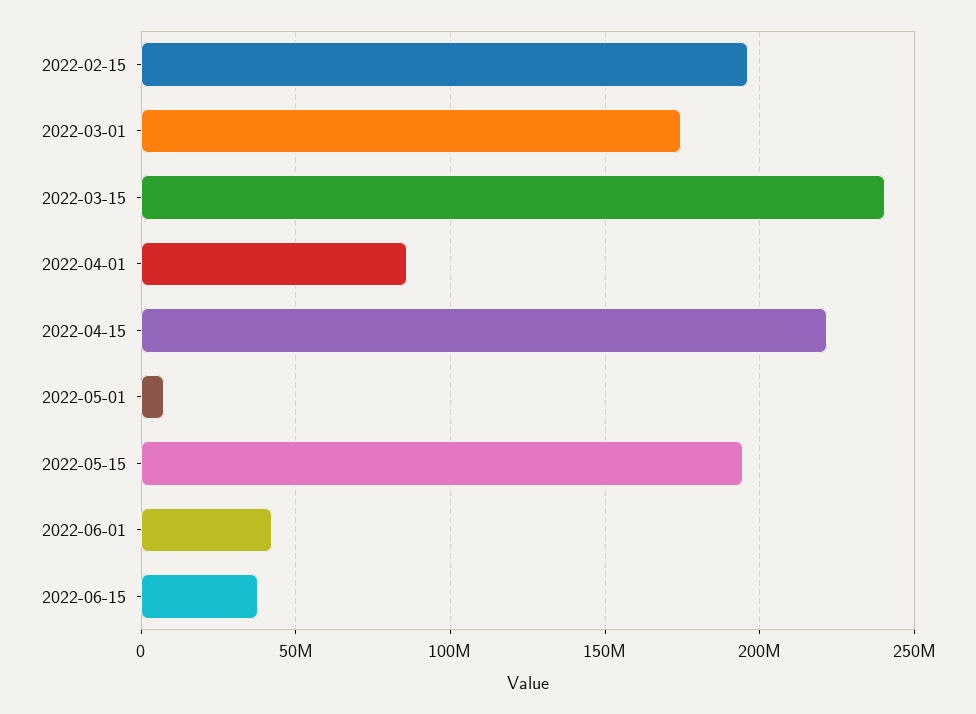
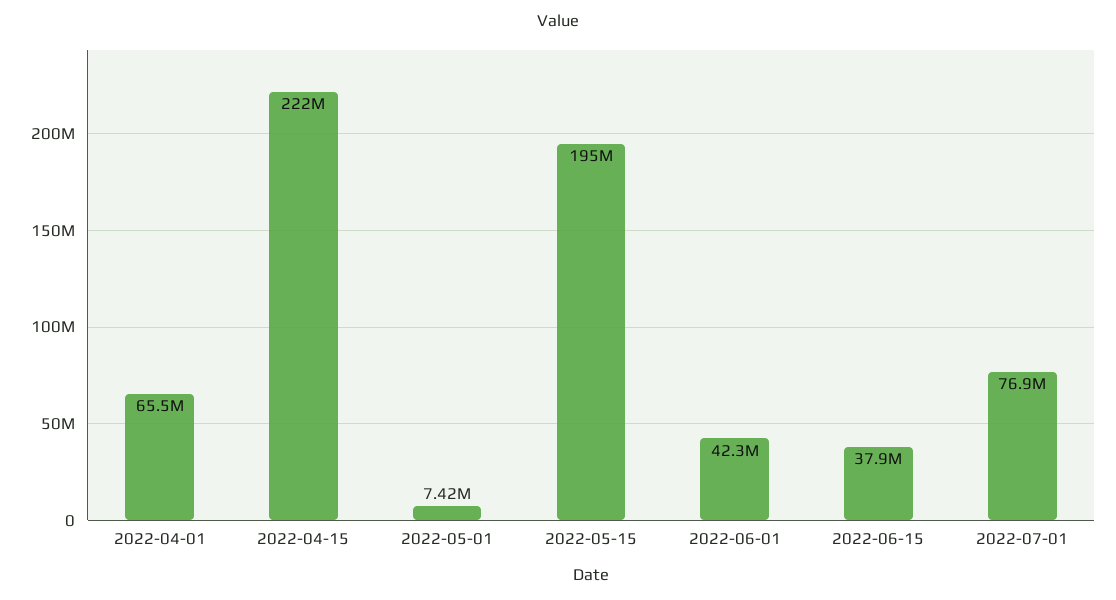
2022-02-15: 195000000 -> none
2022-03-01: 175000000 -> none
2022-03-15: 240000000 -> none
2022-04-01: 85000000 -> 65500000
2022-07-01: none -> 76900000

